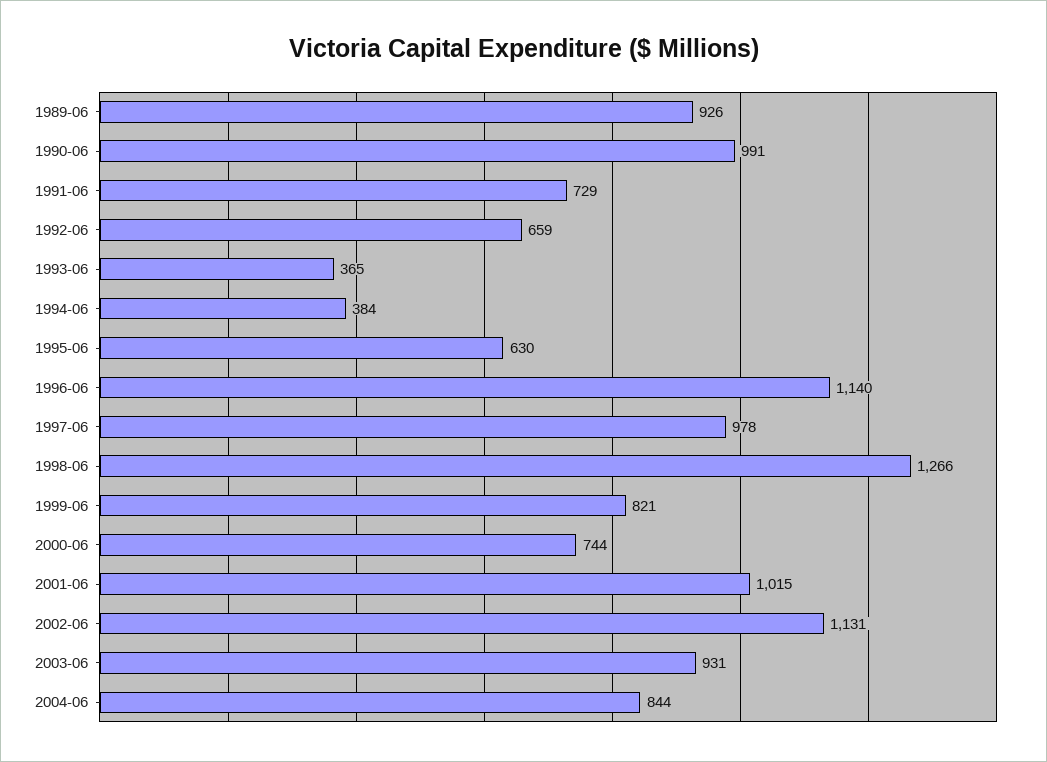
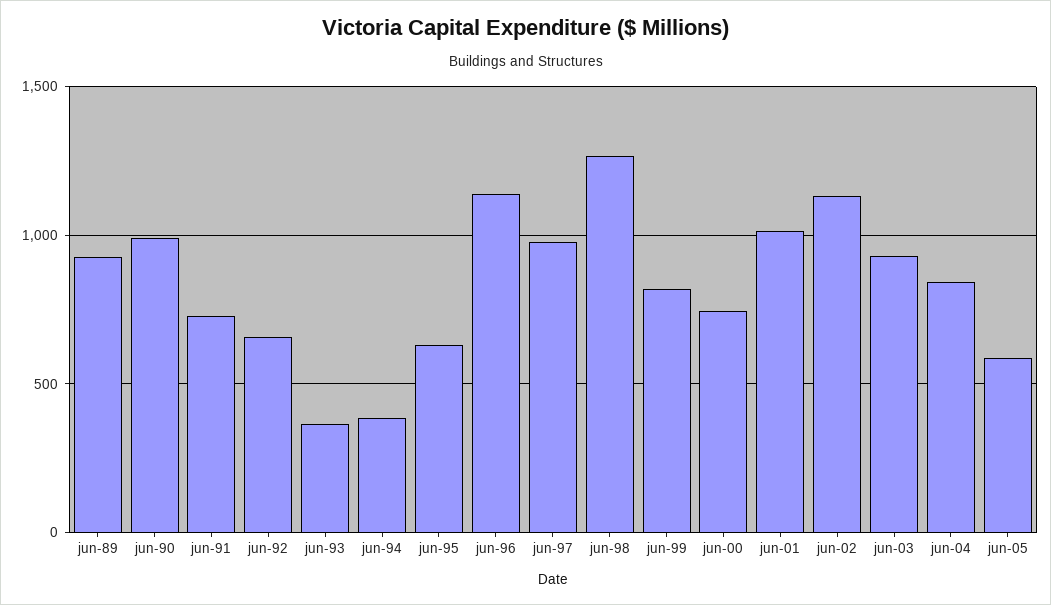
jun-05: none -> 600

